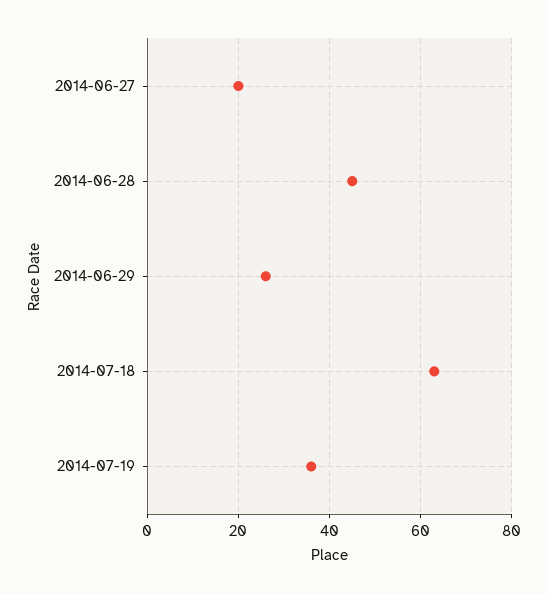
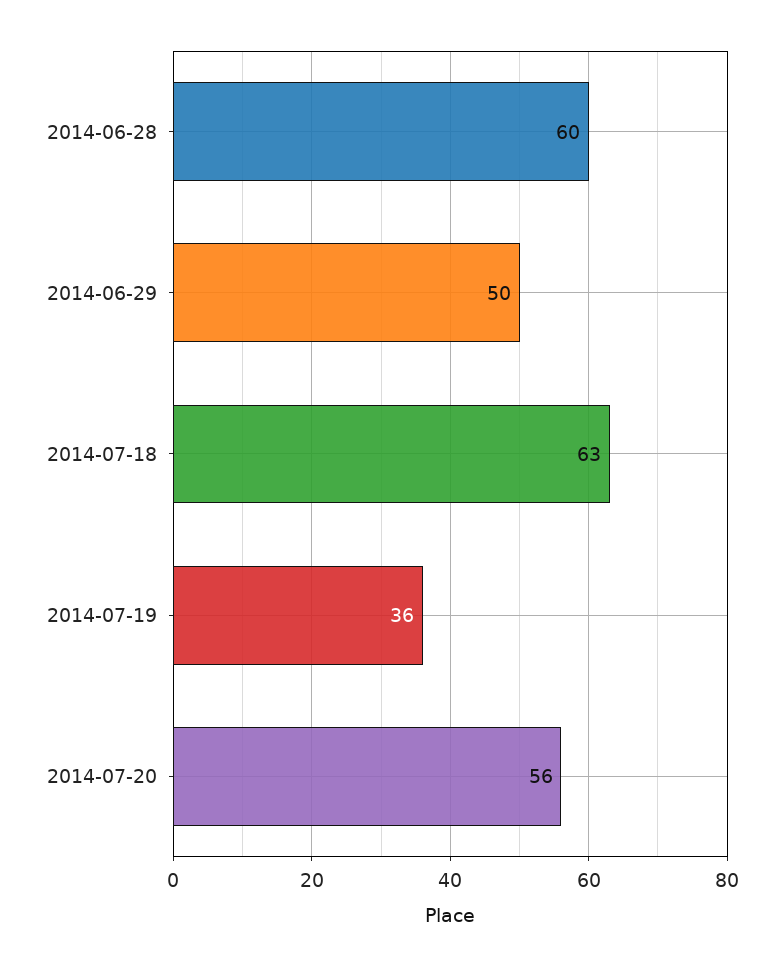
2014-06-27: 20 -> none
2014-06-28: 45 -> 60
2014-06-29: 25 -> 50
2014-07-20: none -> 56

